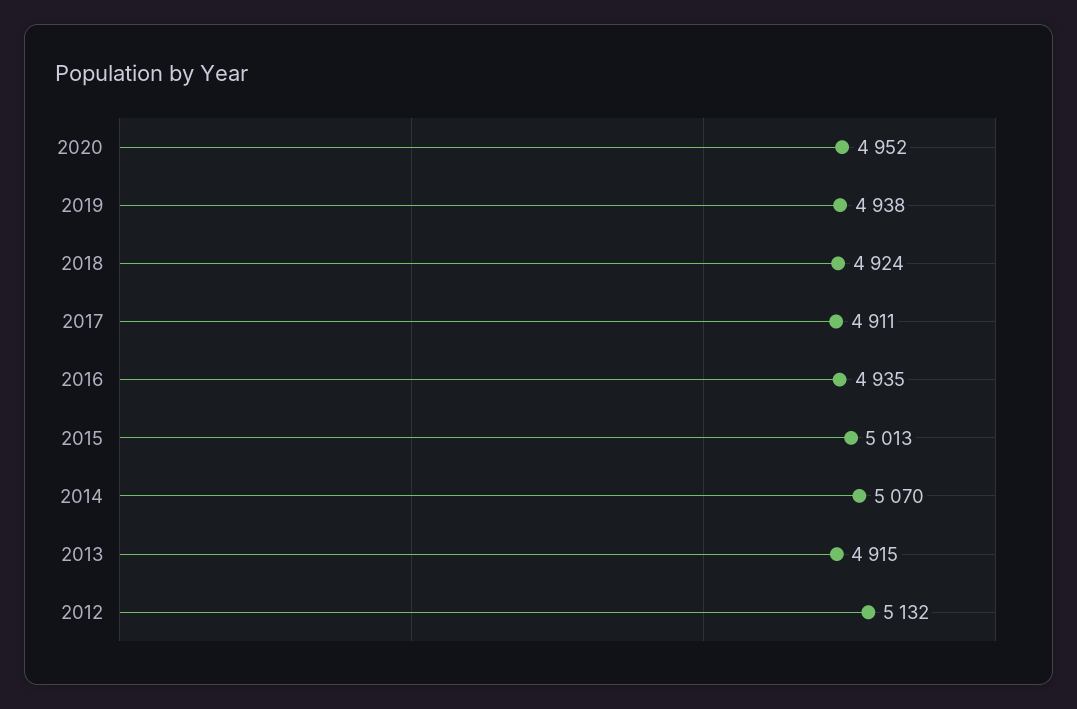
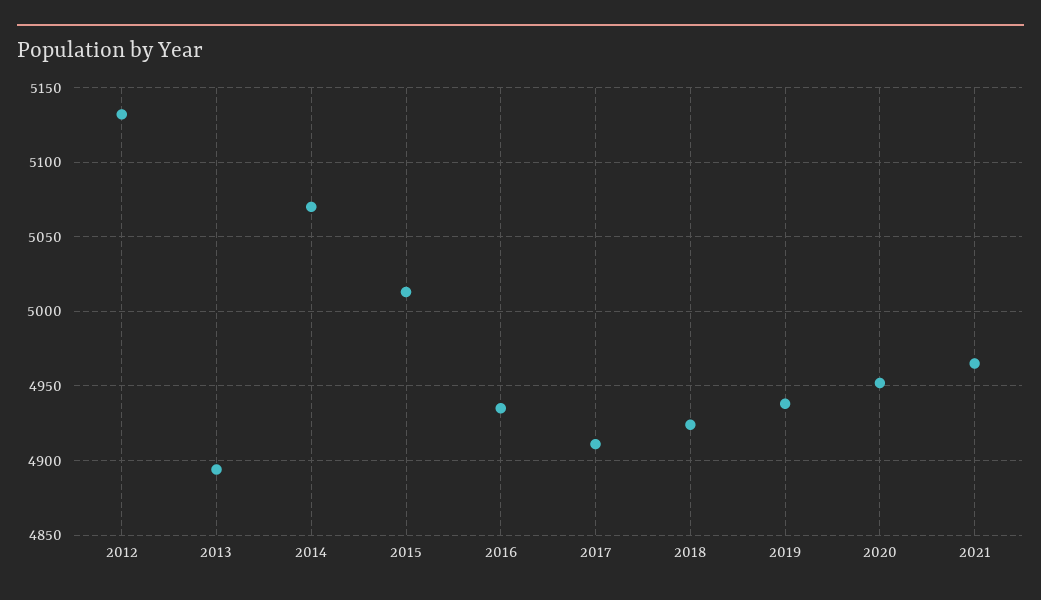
2013: 4915 -> 4895
2021: none -> 4965

